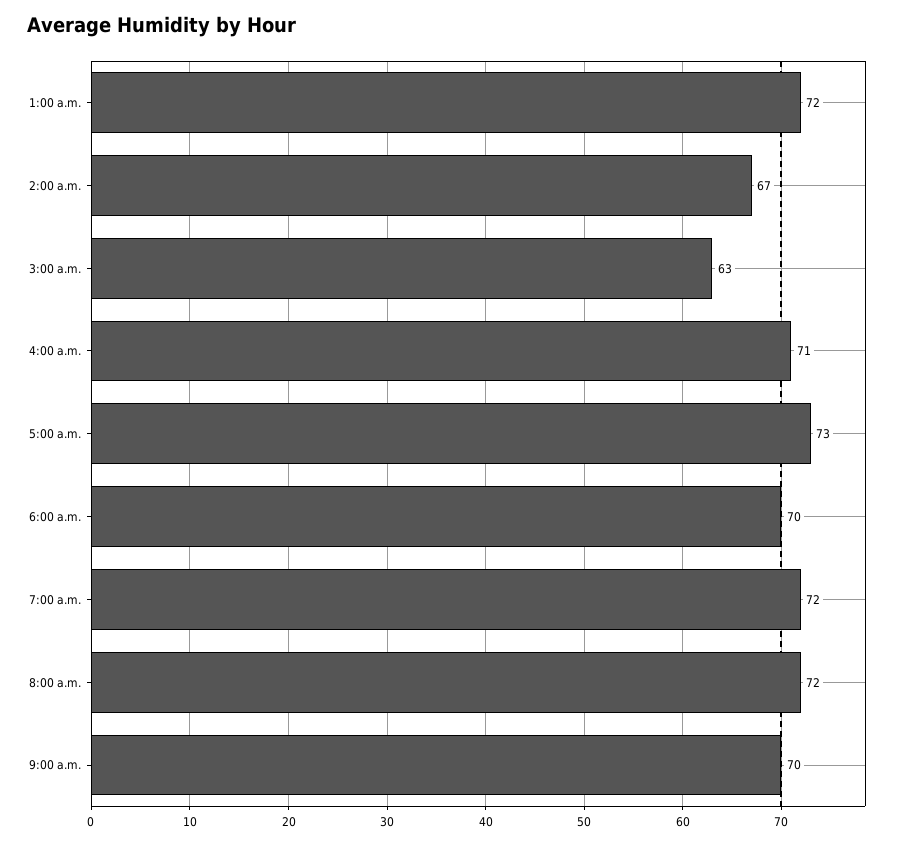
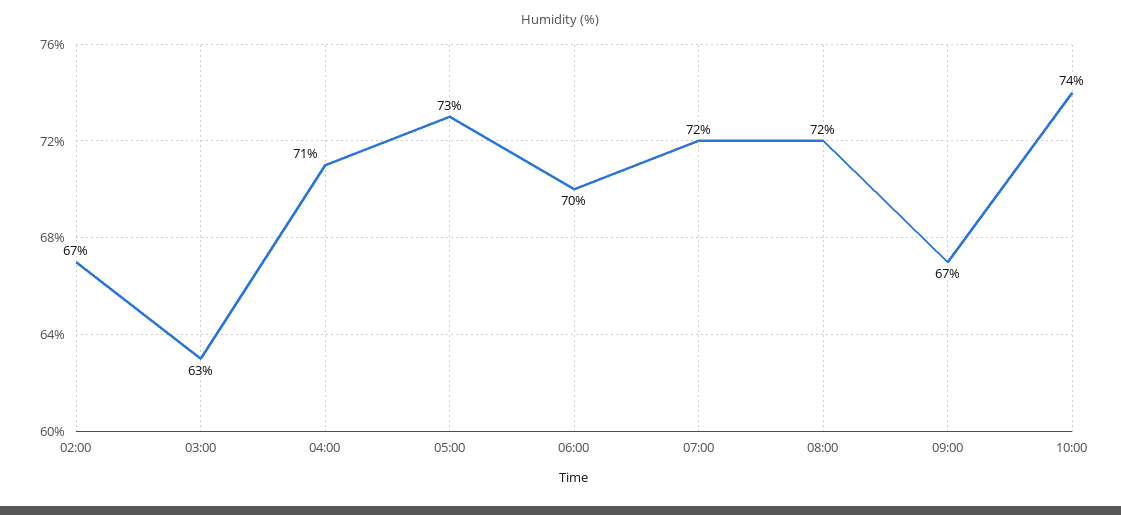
1:00 a.m.: 72 -> none
9:00 a.m.: 70 -> 67
10:00: none -> 74

